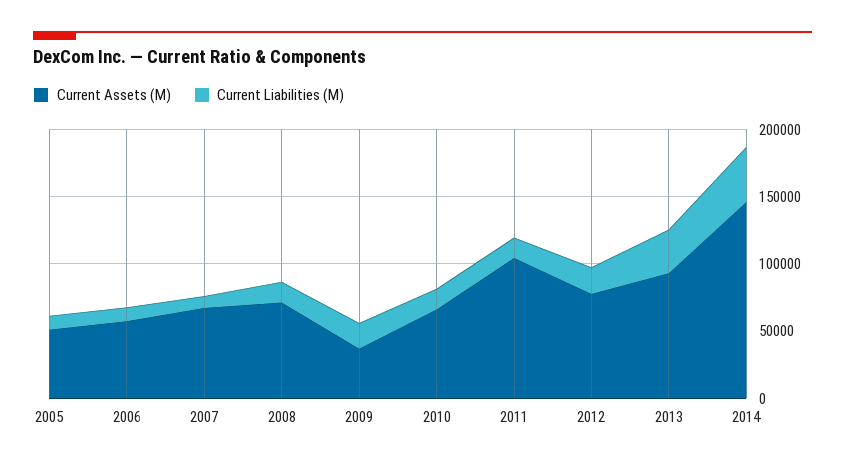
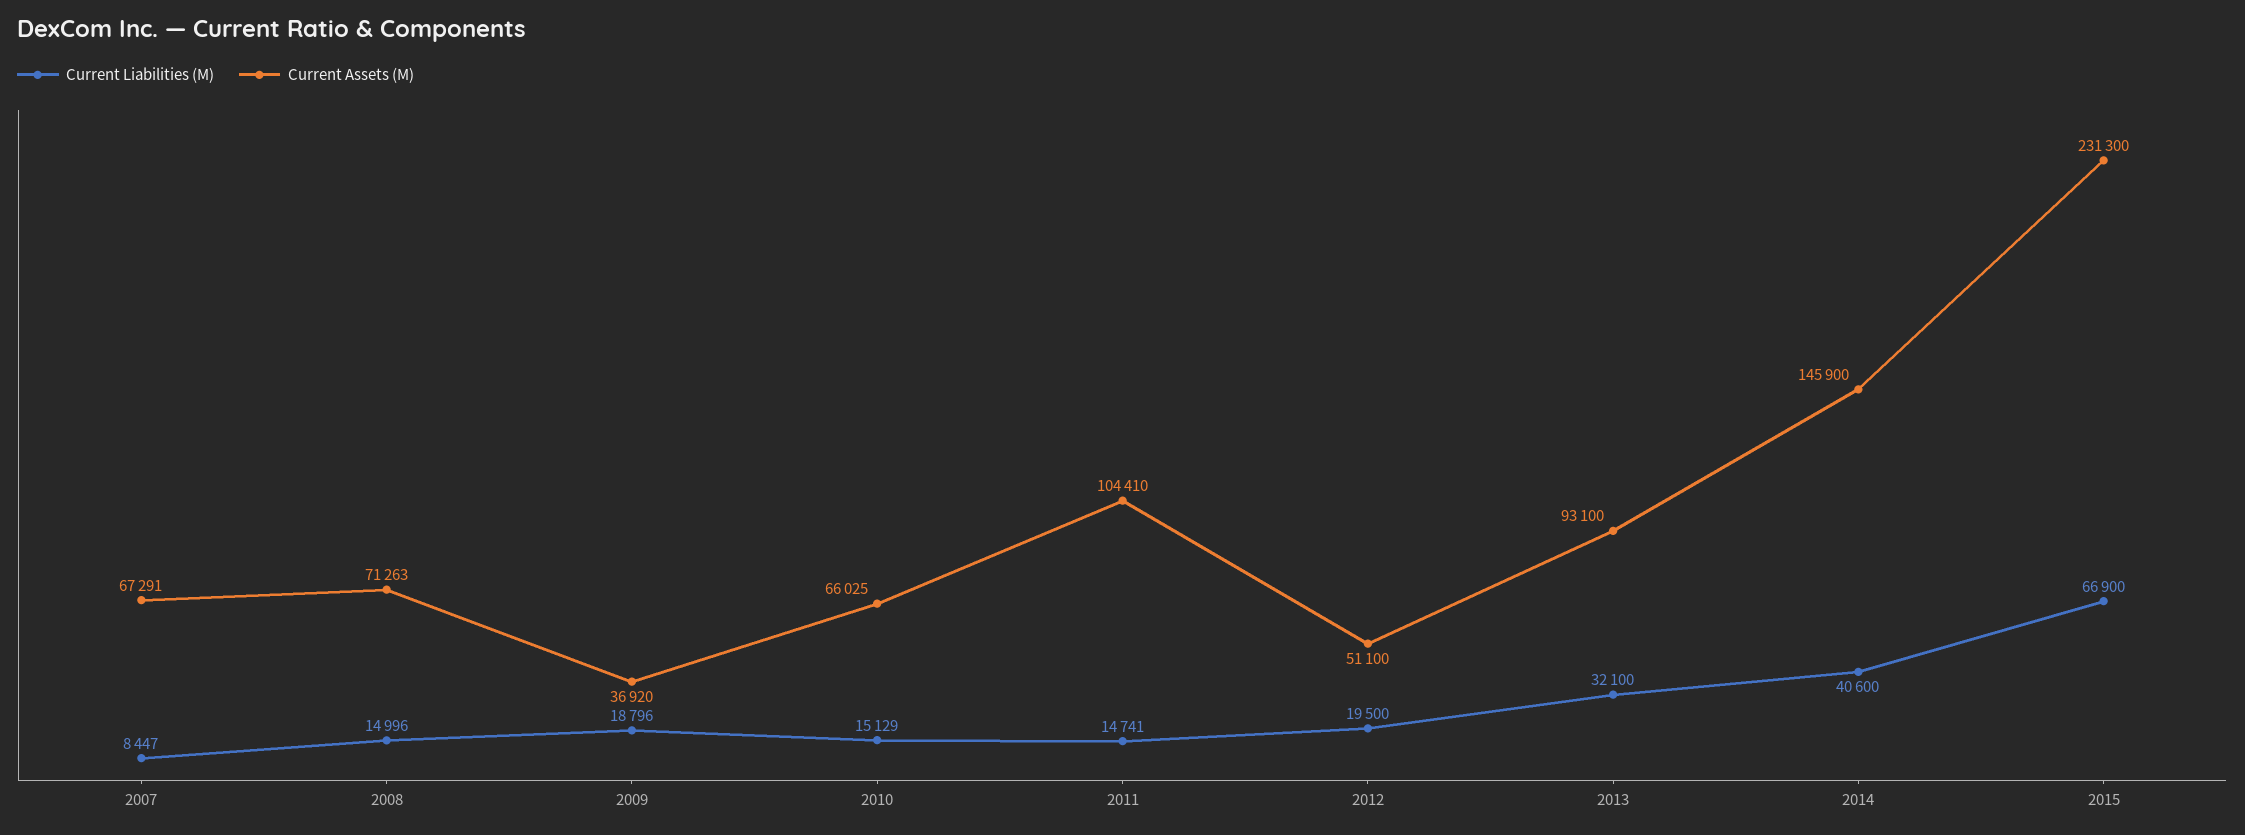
Current Assets (M), 2005: 50000 -> none
Current Liabilities (M), 2005: 10000 -> none
Current Assets (M), 2006: 60000 -> none
Current Liabilities (M), 2006: 10000 -> none
Current Assets (M), 2012: 80000 -> 51100
Current Liabilities (M), 2015: none -> 66900
Current Assets (M), 2015: none -> 231300

